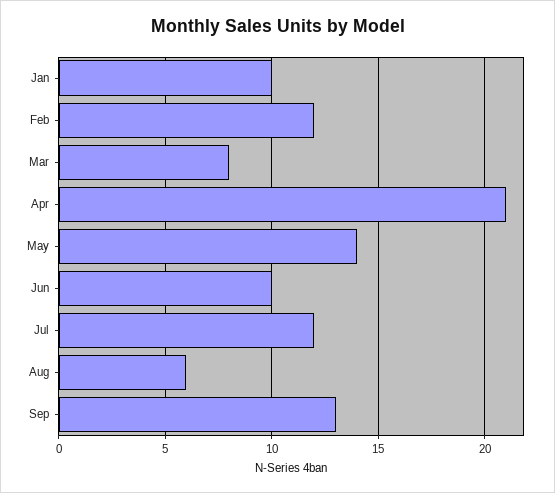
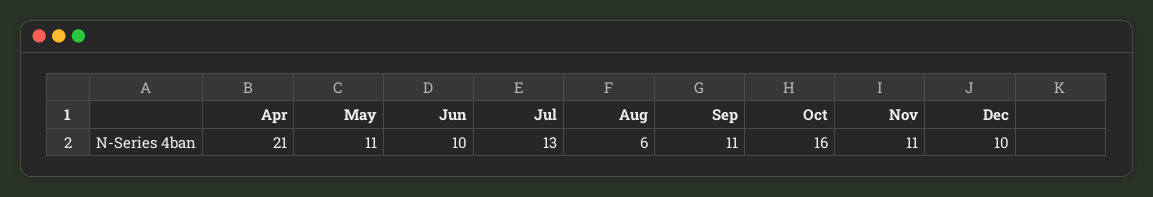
Jan: 10 -> none
Feb: 12 -> none
Mar: 8 -> none
May: 14 -> 11
Jul: 12 -> 13
Sep: 13 -> 11
Oct: none -> 16
Nov: none -> 11
Dec: none -> 10

